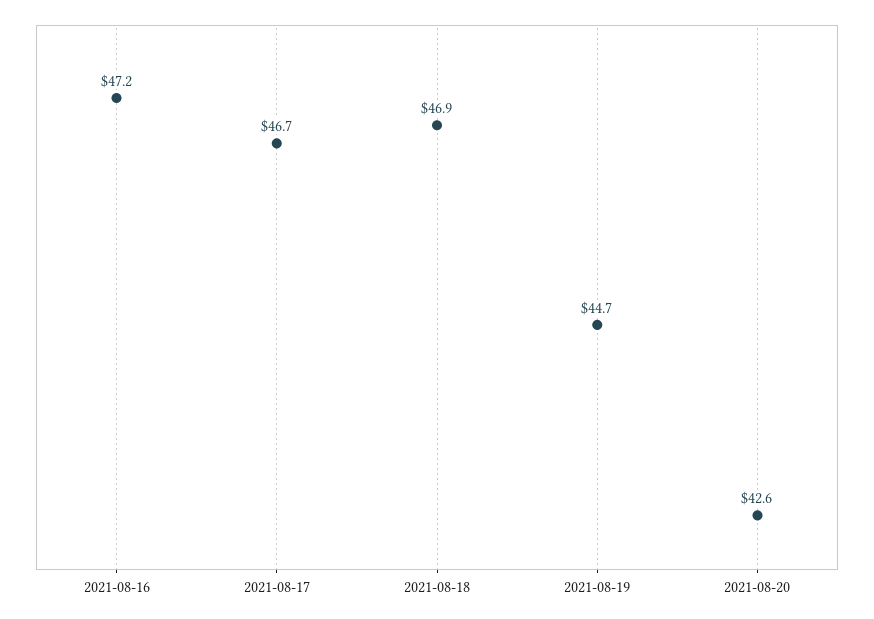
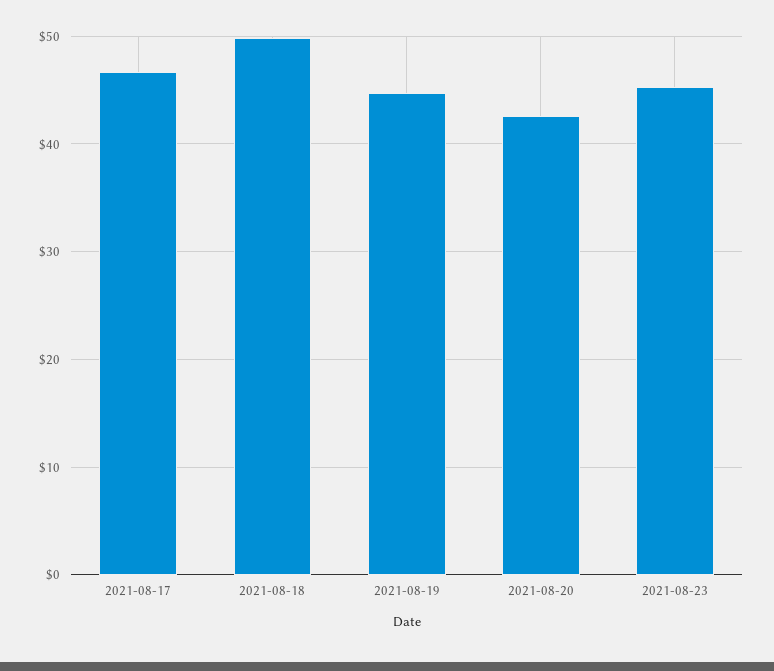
2021-08-16: 47.2 -> none
2021-08-18: 46.9 -> 50
2021-08-23: none -> 45

